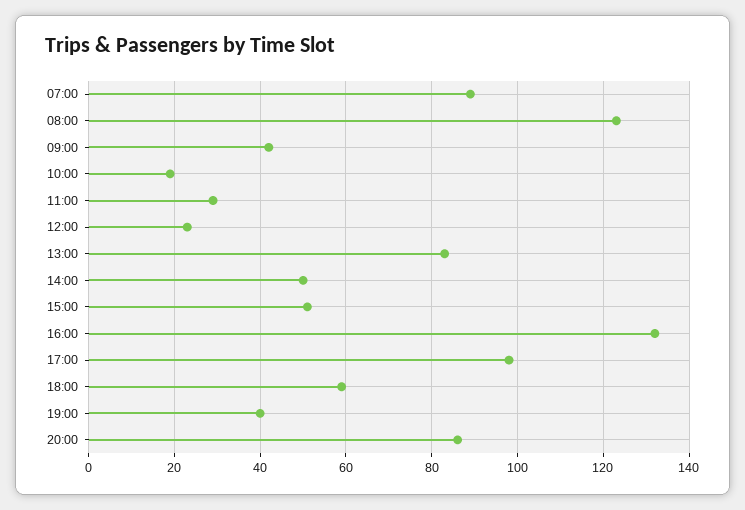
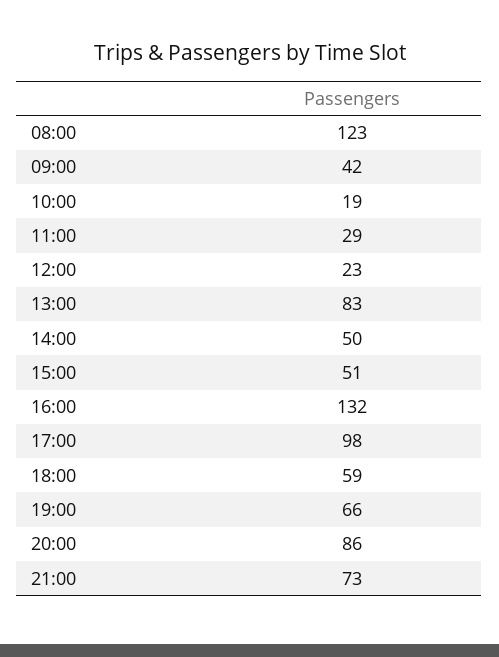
07:00: 90 -> none
19:00: 40 -> 66
21:00: none -> 73

